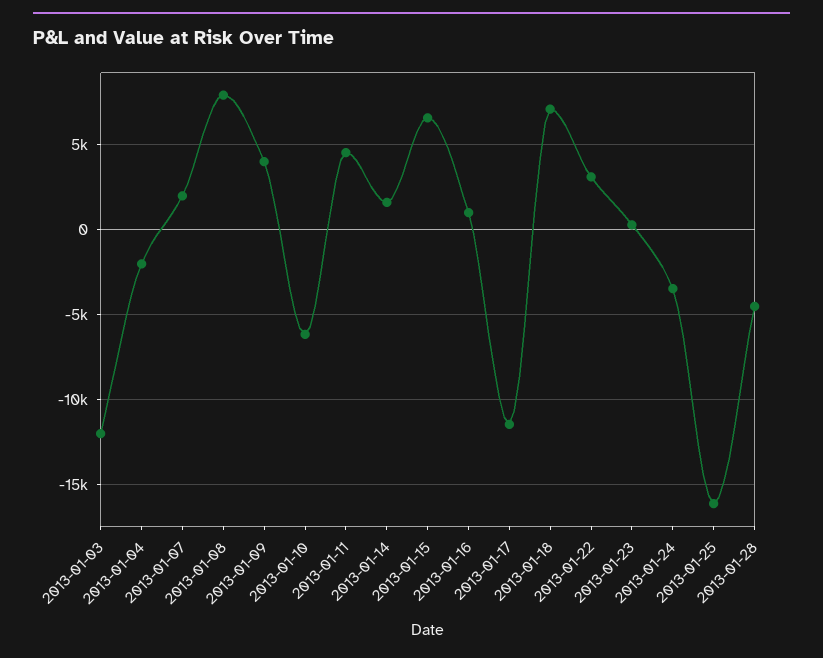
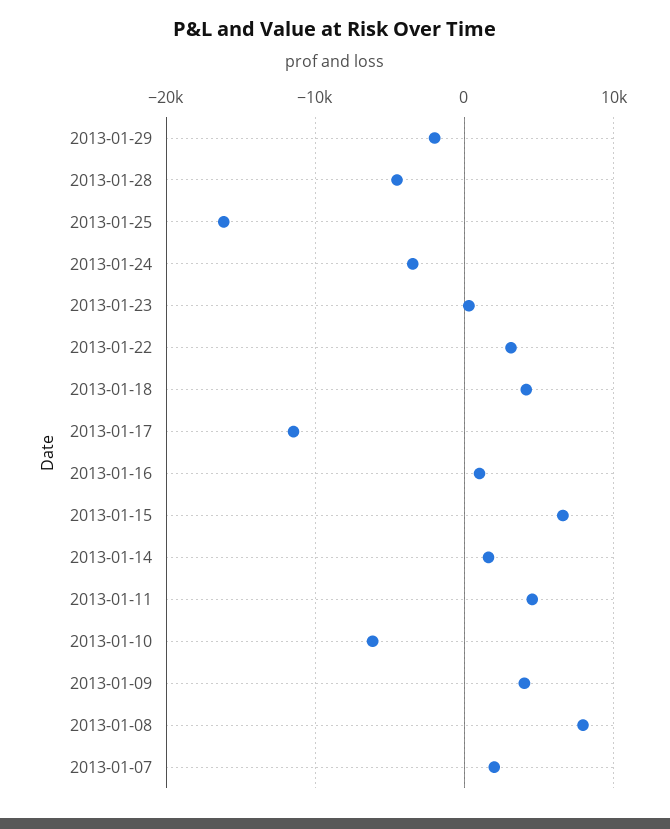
2013-01-03: -12000 -> none
2013-01-04: -2000 -> none
2013-01-18: 7000 -> 4000
2013-01-29: none -> -2000

